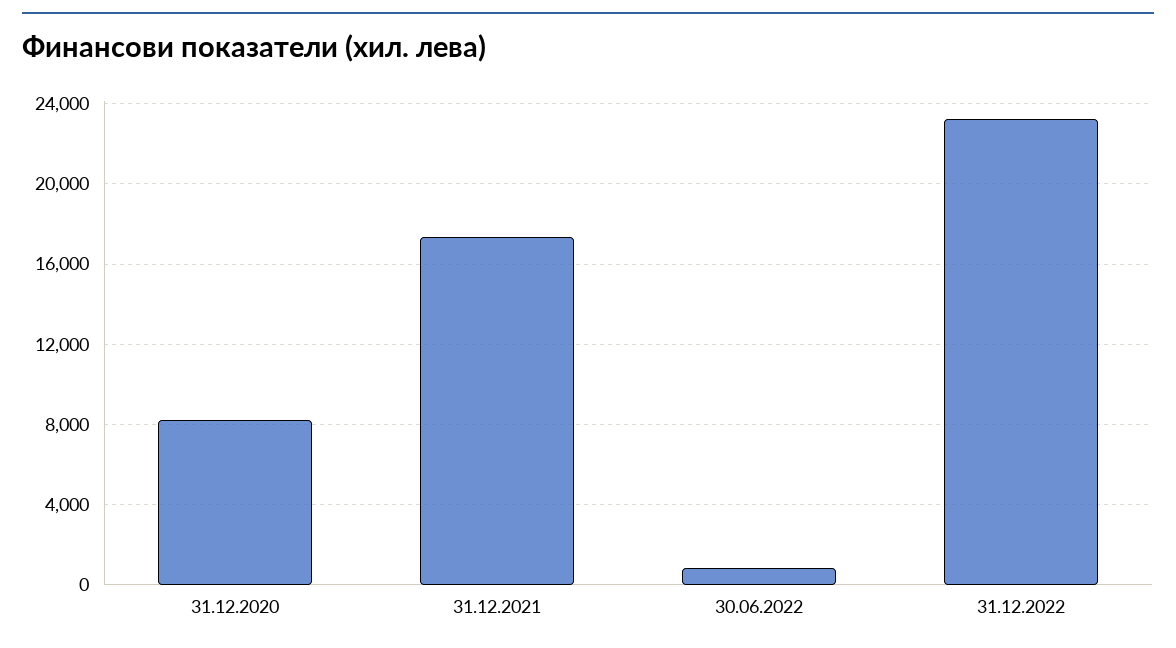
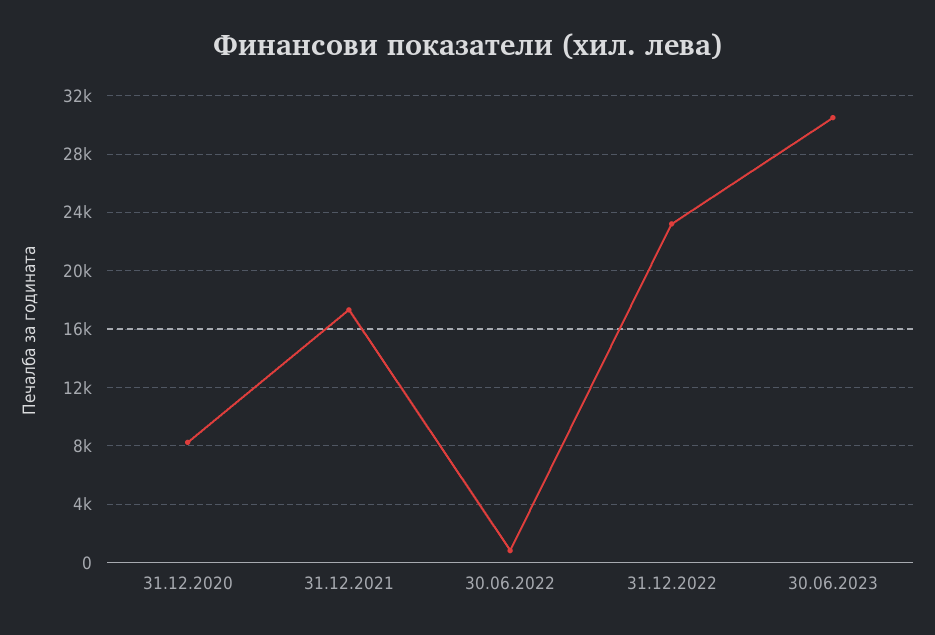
30.06.2023: none -> 30500

